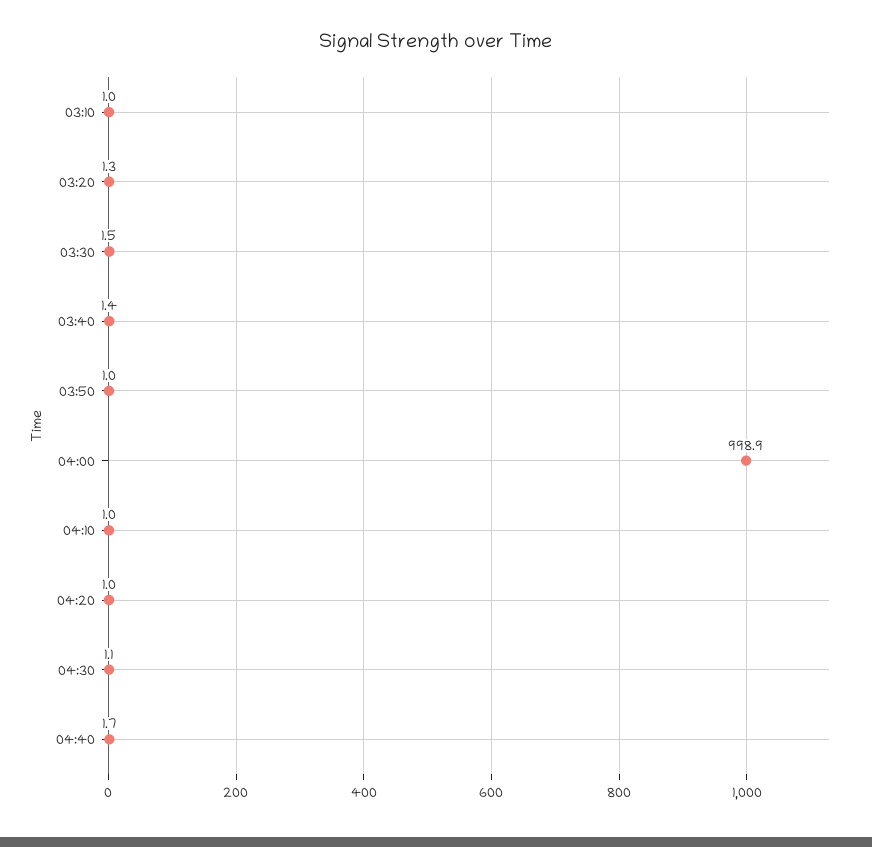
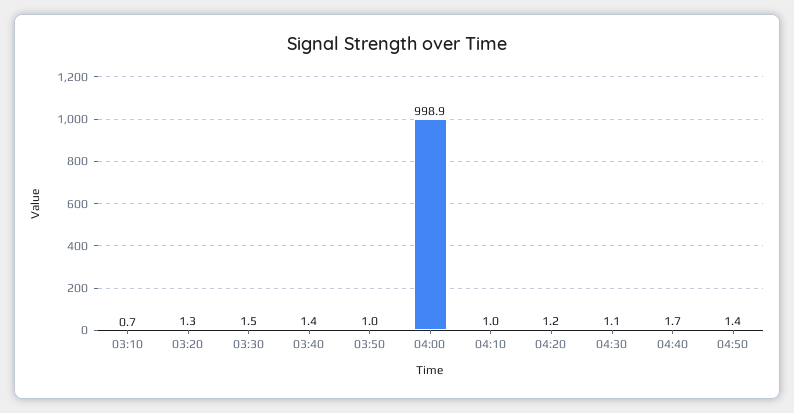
03:10: 1 -> 0.7
04:20: 1 -> 1.2
04:50: none -> 1.4

